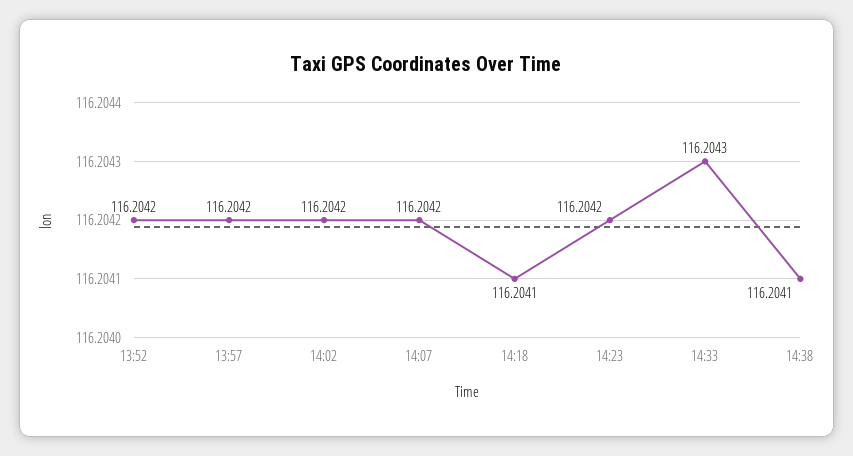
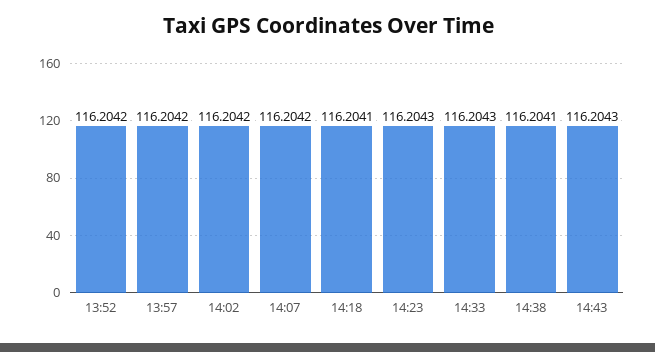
14:23: 116.2042 -> 116.2043
14:43: none -> 116.2043

